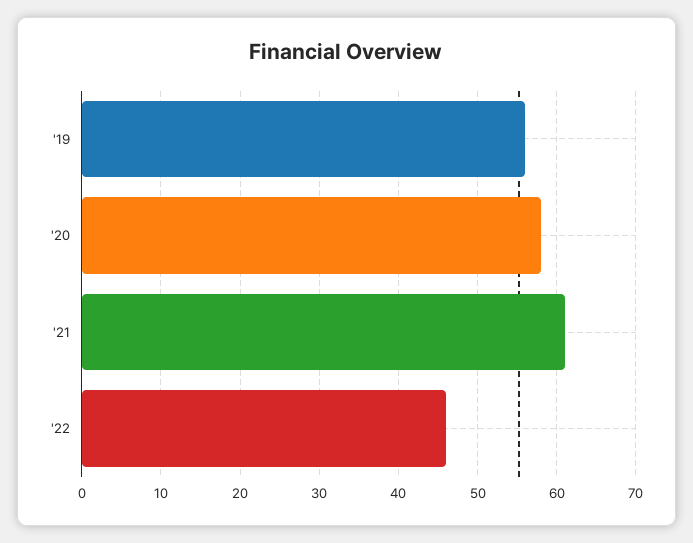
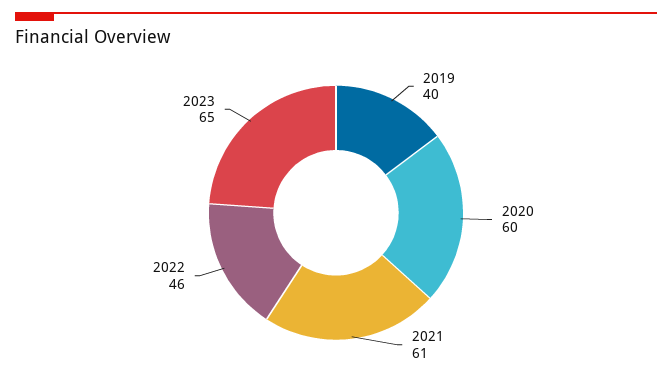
'19: 56 -> 40
'20: 58 -> 60
2023: none -> 65

